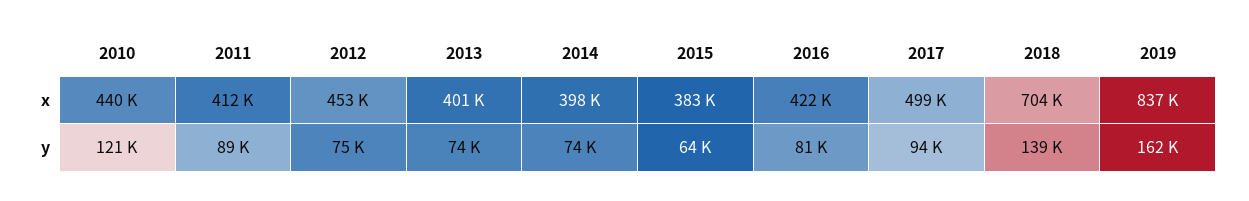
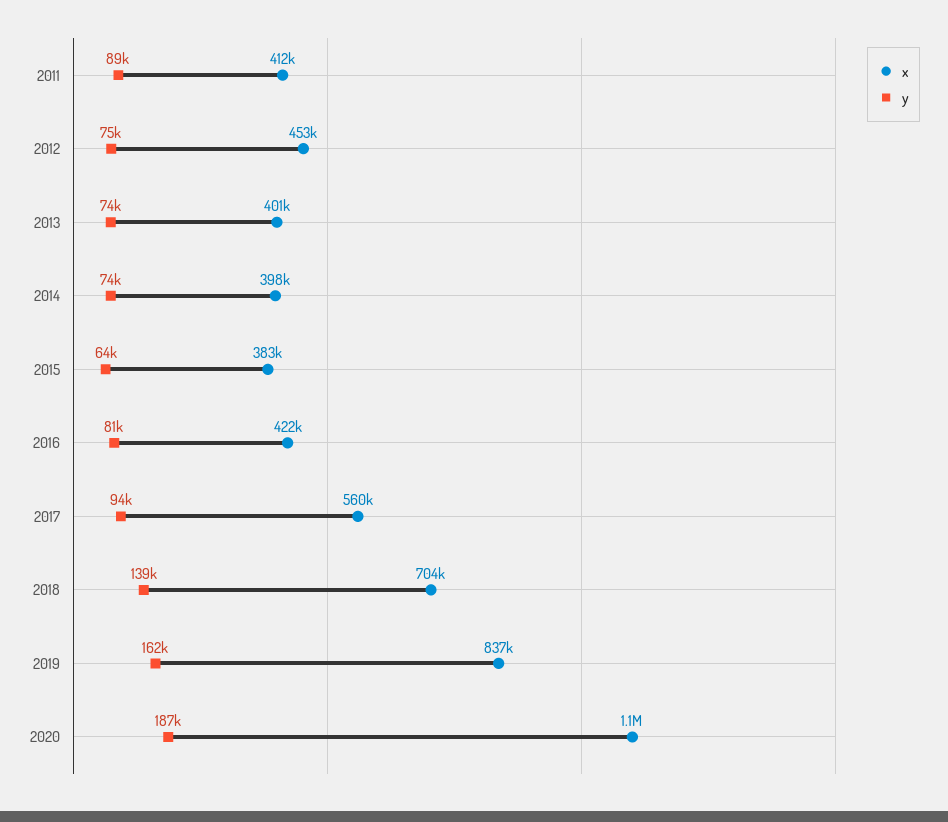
x, 2010: 440000 -> none
x, 2017: 499000 -> 560000
y, 2010: 121000 -> none
x, 2020: none -> 1100000
y, 2020: none -> 187000

